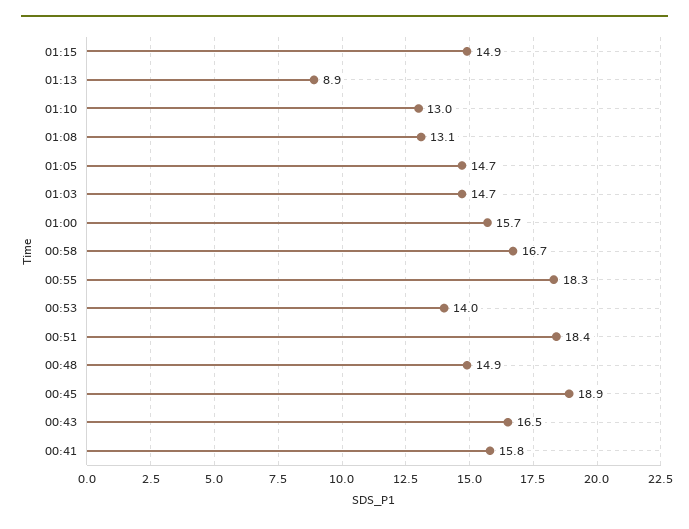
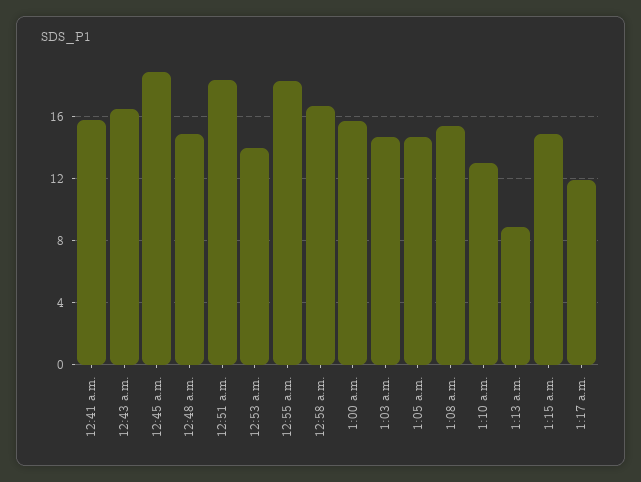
01:08: 13.1 -> 15.5
1:17 a.m.: none -> 12

